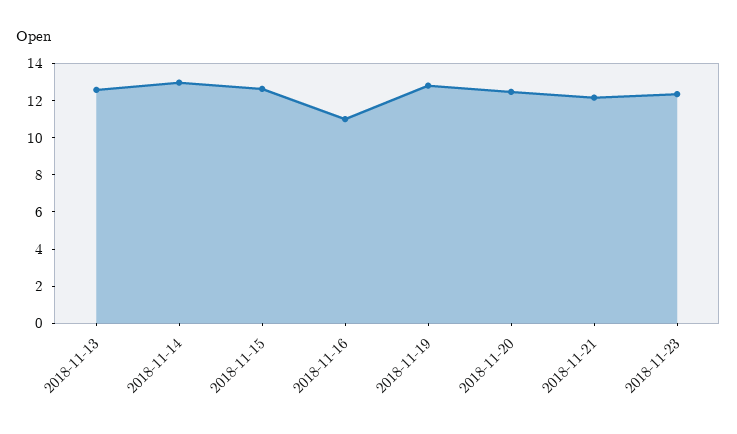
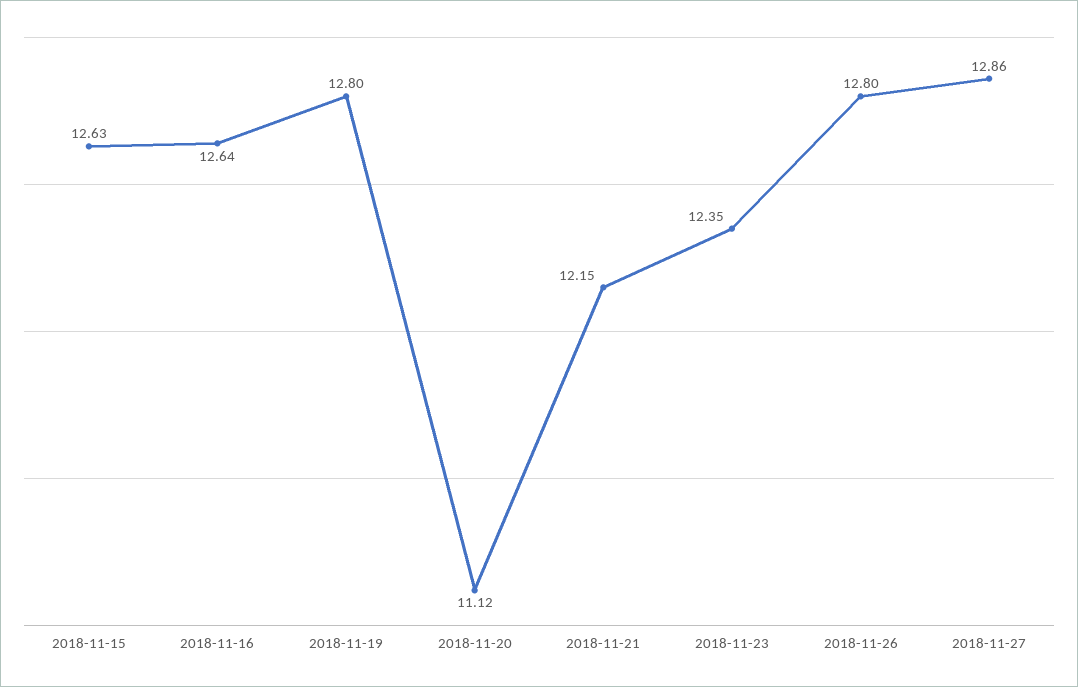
2018-11-13: 12.5 -> none
2018-11-14: 13 -> none
2018-11-16: 11 -> 12.64
2018-11-20: 12.5 -> 11.12
2018-11-26: none -> 12.8
2018-11-27: none -> 12.86

